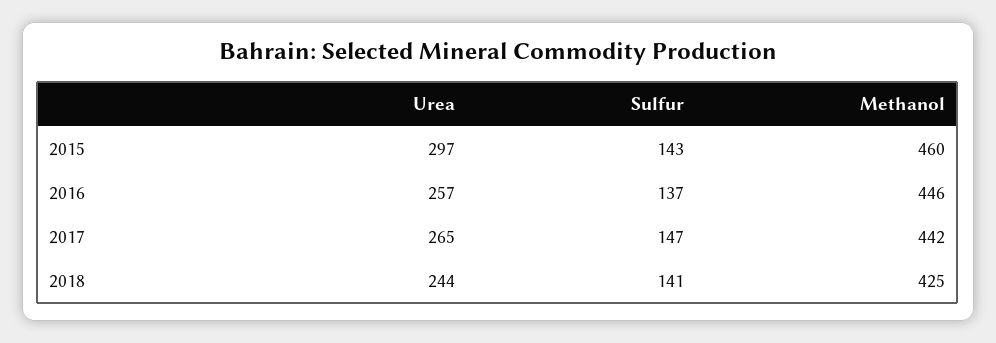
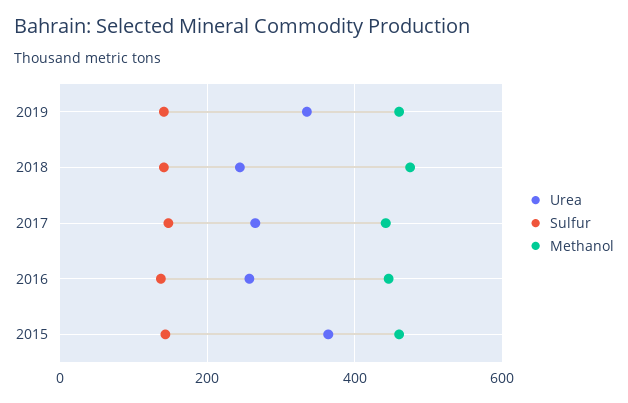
Urea, 2015: 297 -> 360
Methanol, 2018: 425 -> 480
Urea, 2019: none -> 340
Sulfur, 2019: none -> 140
Methanol, 2019: none -> 460

